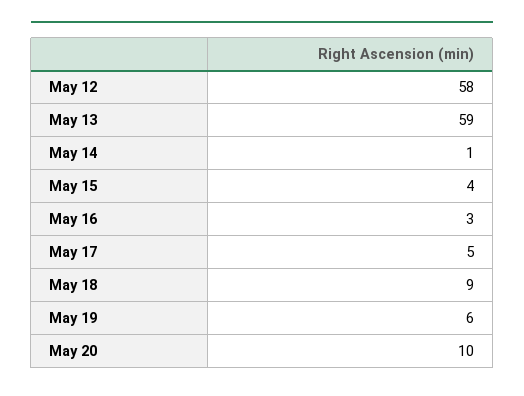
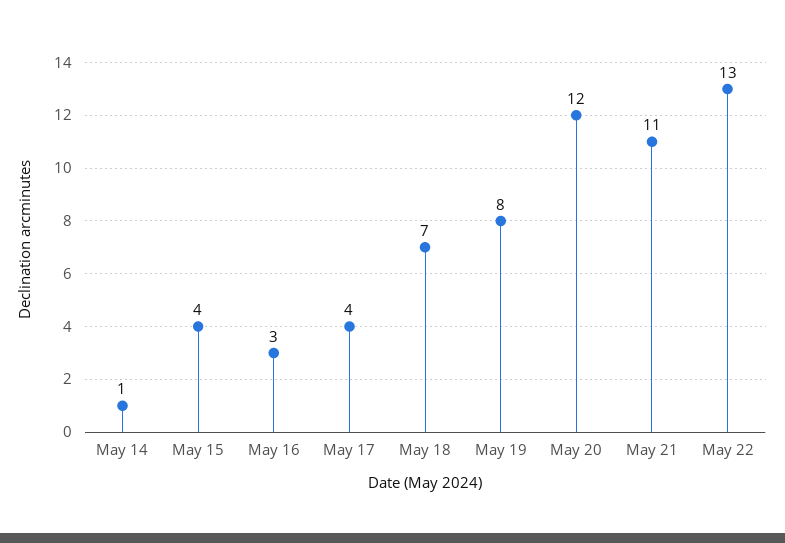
May 12: 58 -> none
May 13: 59 -> none
May 17: 5 -> 4
May 18: 9 -> 7
May 19: 6 -> 8
May 20: 10 -> 12
May 21: none -> 11
May 22: none -> 13

